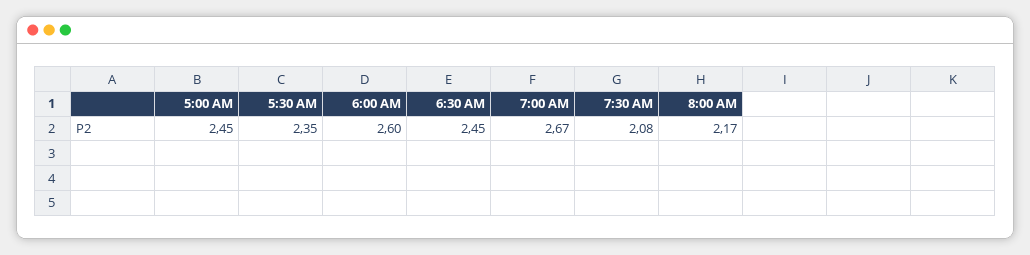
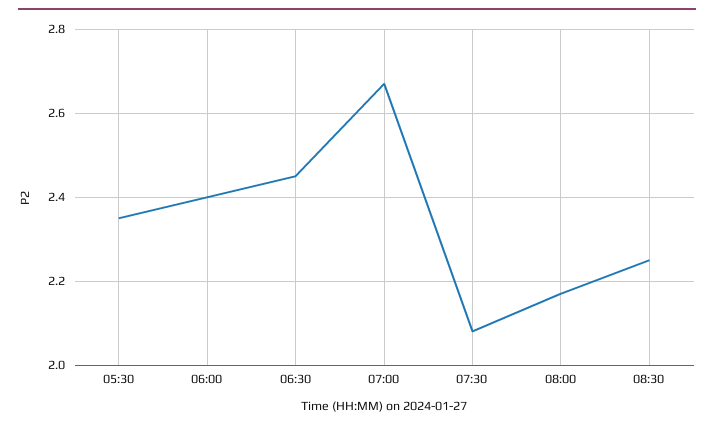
5:00 AM: 2.45 -> none
6:00 AM: 2.6 -> 2.4
08:30: none -> 2.25

